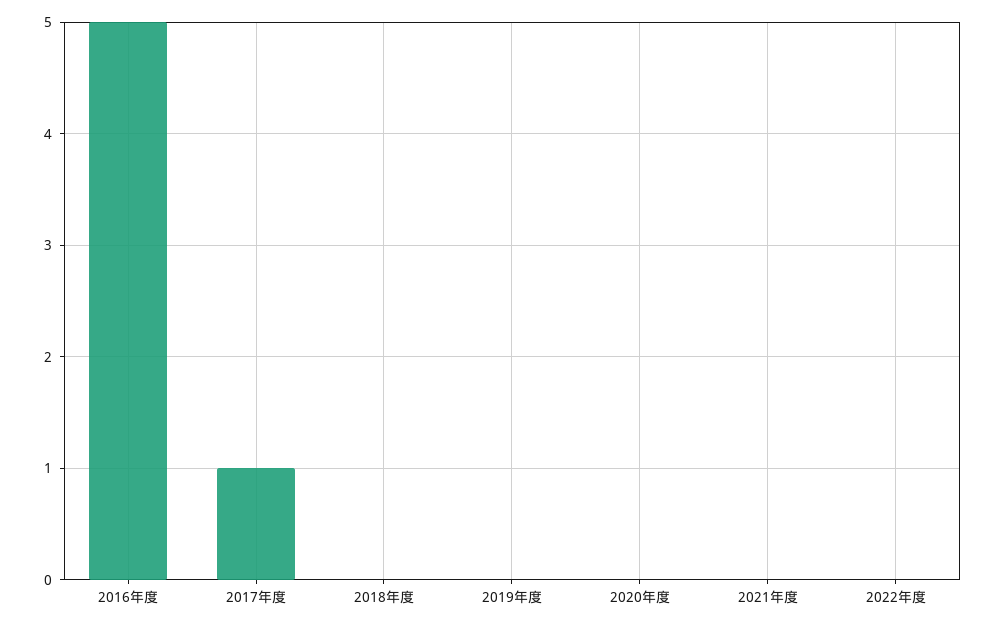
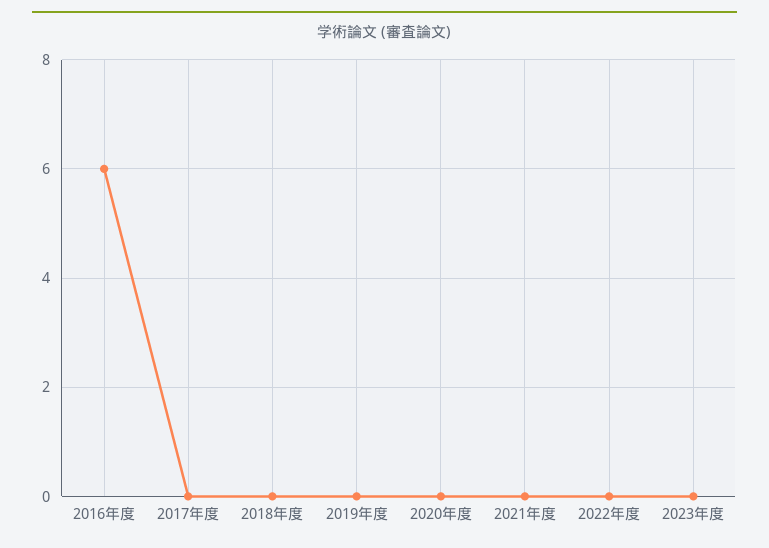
2016年度: 5 -> 6
2017年度: 1 -> 0
2023年度: none -> 0

